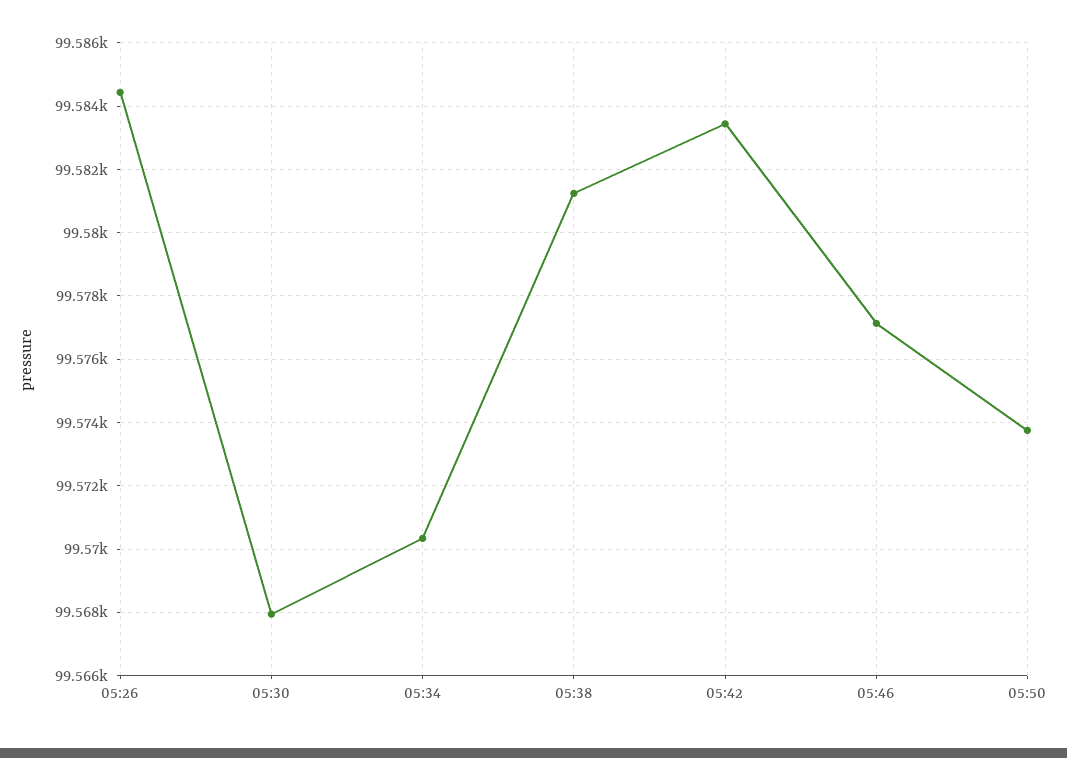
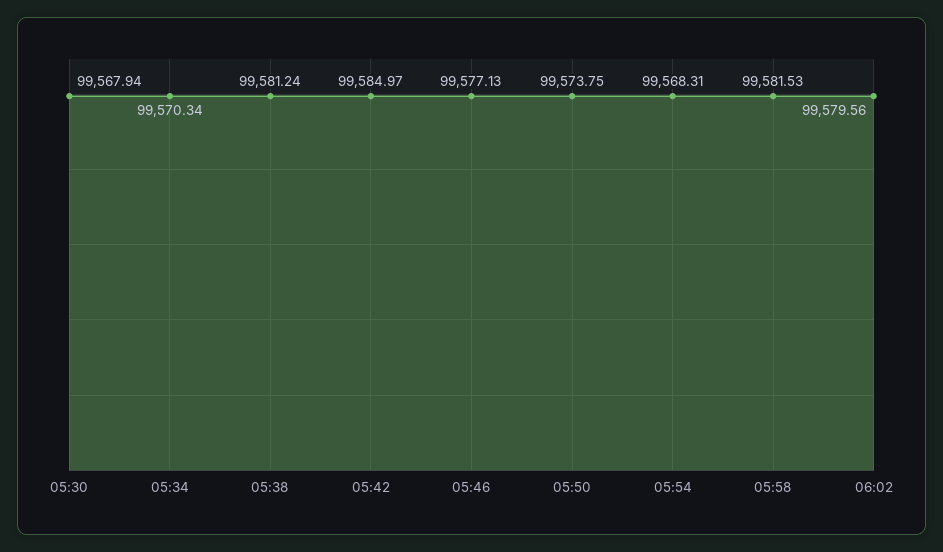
05:26: 99584.4 -> none
05:42: 99583.4 -> 99584.97
05:54: none -> 99568.31
05:58: none -> 99581.53
06:02: none -> 99579.56

